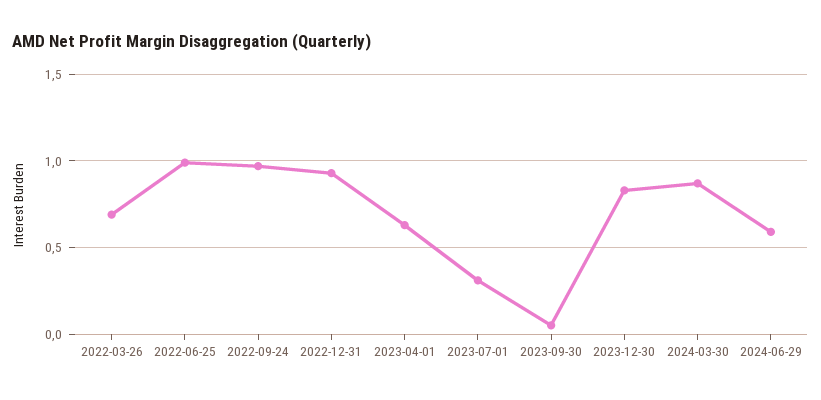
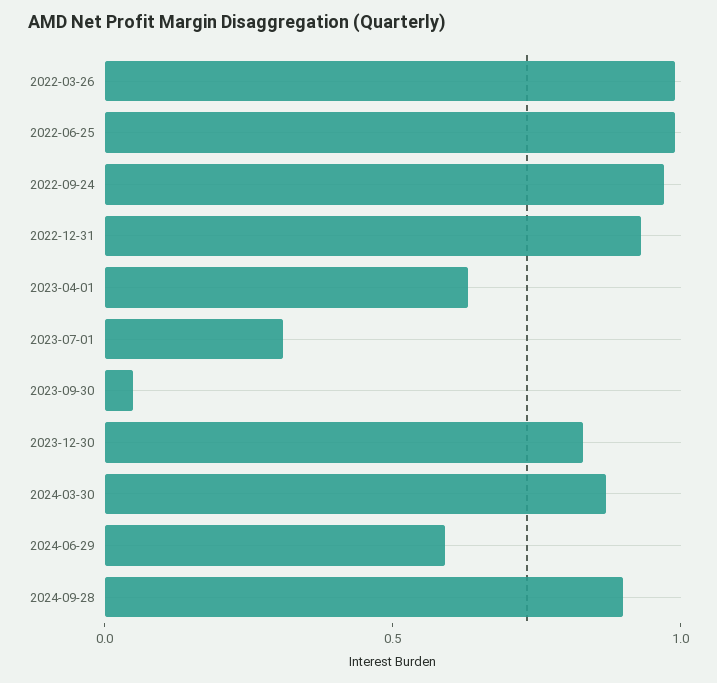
2022-03-26: 0.7 -> 1
2024-09-28: none -> 0.9

